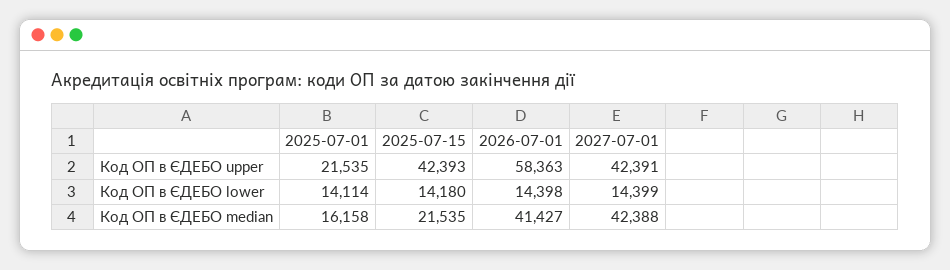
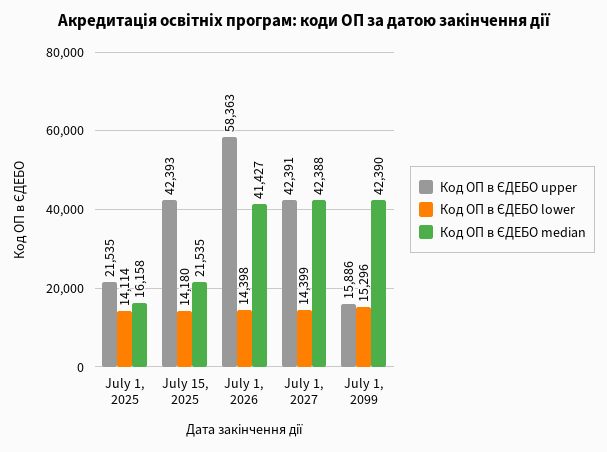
Код ОП в ЄДЕБО upper, July 1, 2099: none -> 15886
Код ОП в ЄДЕБО lower, July 1, 2099: none -> 15296
Код ОП в ЄДЕБО median, July 1, 2099: none -> 42390

